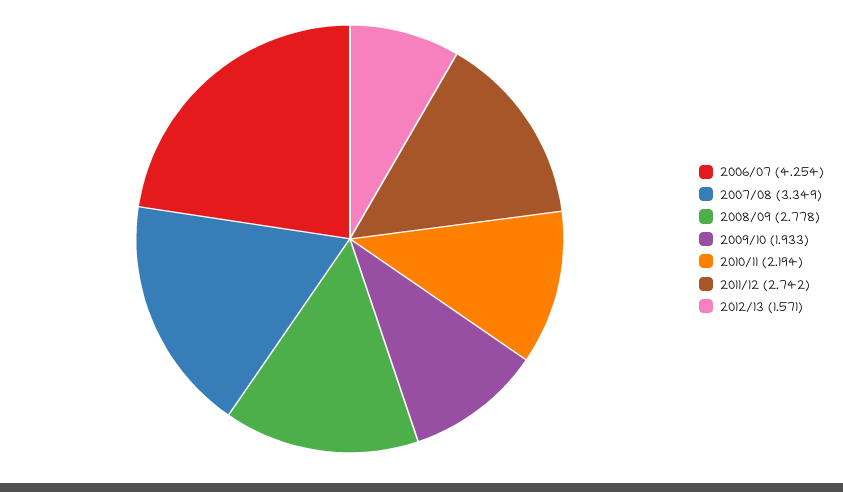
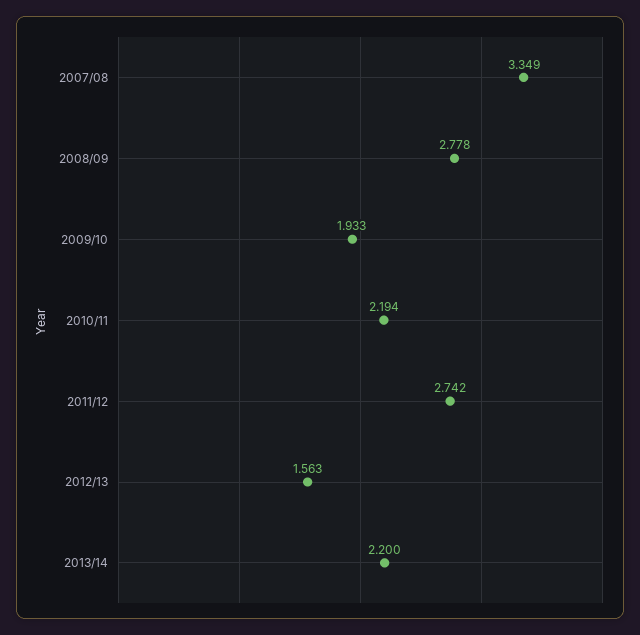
2006/07: 4.254 -> none
2012/13: 1.571 -> 1.563
2013/14: none -> 2.2

